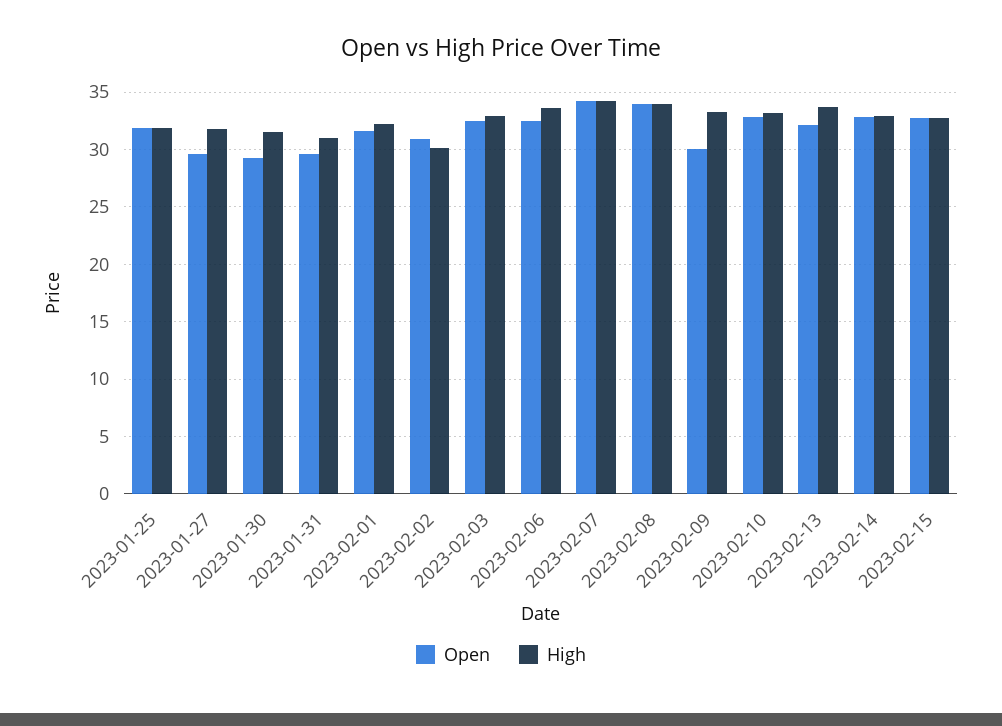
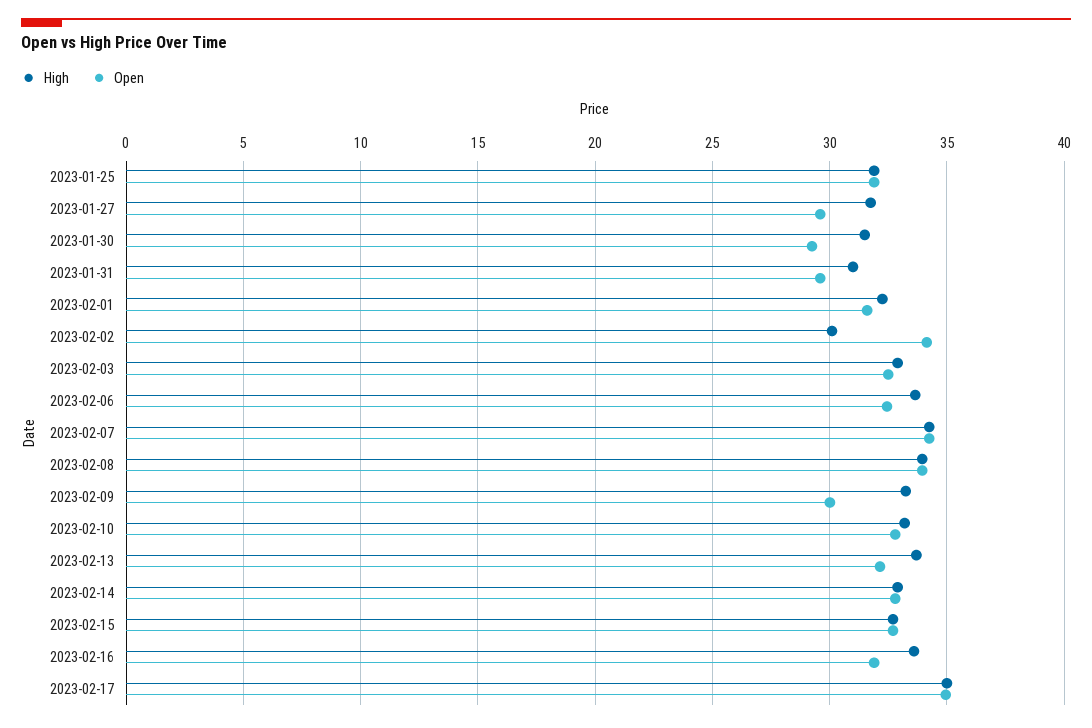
Open, 2023-02-02: 31 -> 34
High, 2023-02-16: none -> 33.5
Open, 2023-02-16: none -> 32
High, 2023-02-17: none -> 35
Open, 2023-02-17: none -> 35

